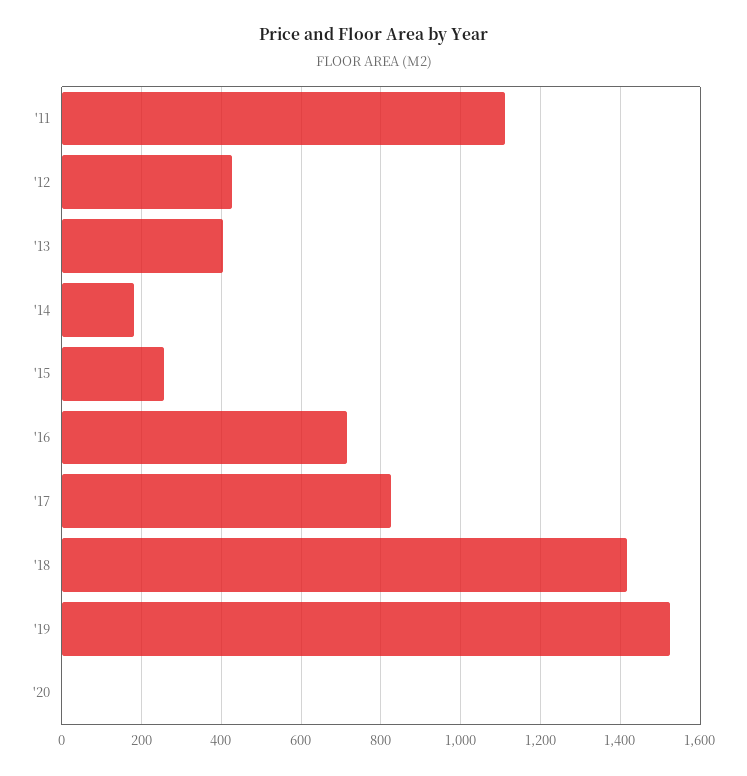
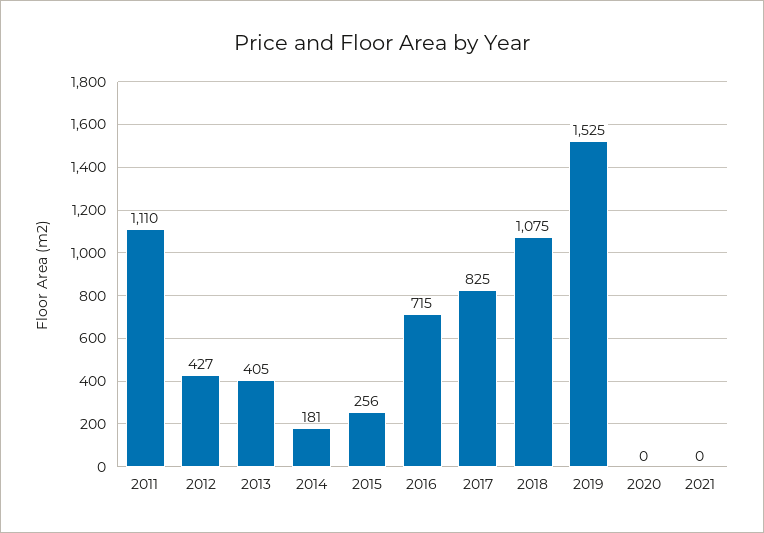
'18: 1420 -> 1075
2021: none -> 0

